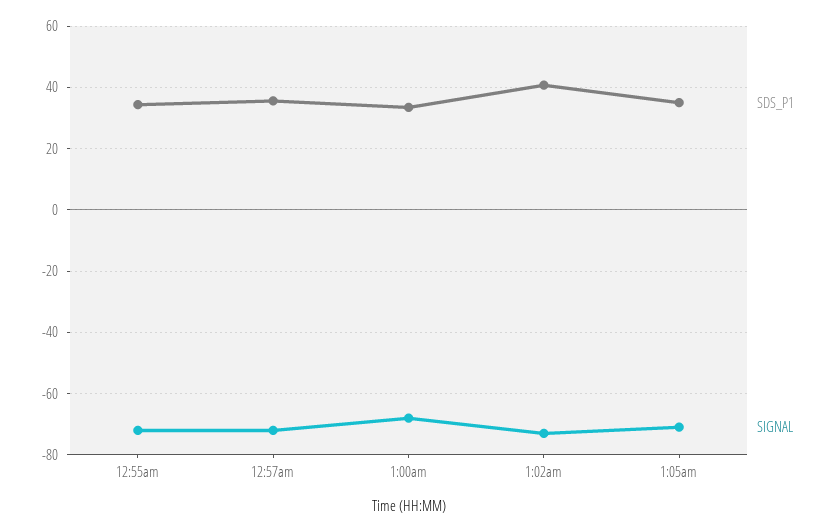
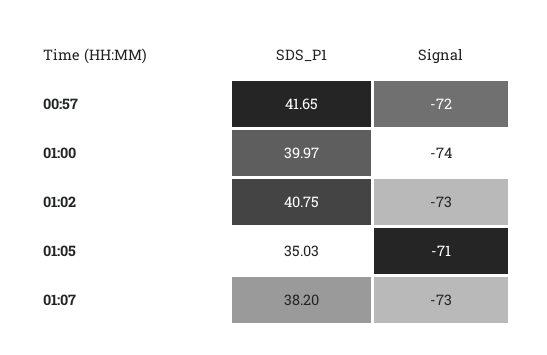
SDS_P1, 12:55am: 34 -> none
SIGNAL, 12:55am: -72 -> none
SDS_P1, 12:57am: 36 -> 41.65
SDS_P1, 1:00am: 34 -> 39.97
SIGNAL, 1:00am: -68 -> -74
SDS_P1, 01:07: none -> 38.2
SIGNAL, 01:07: none -> -73

